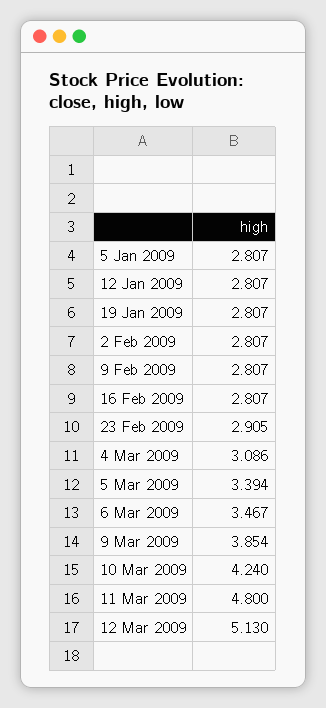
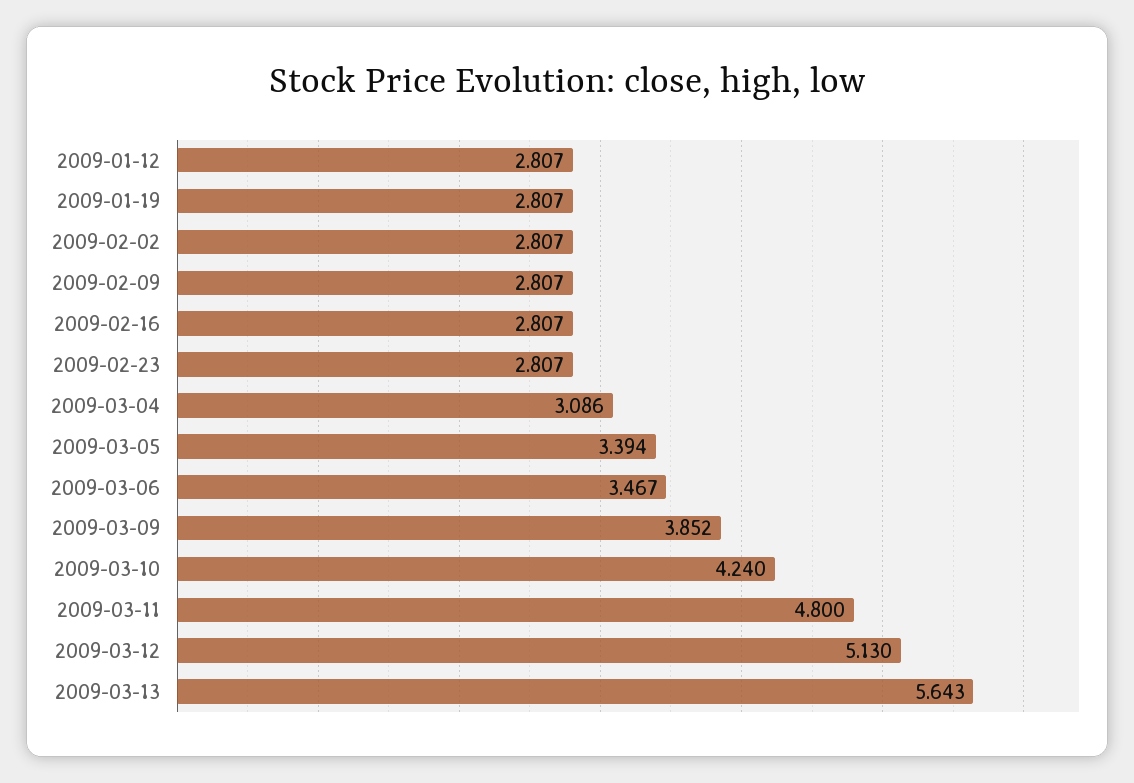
5 Jan 2009: 2.807 -> none
23 Feb 2009: 2.905 -> 2.807
9 Mar 2009: 3.854 -> 3.852
2009-03-13: none -> 5.643

